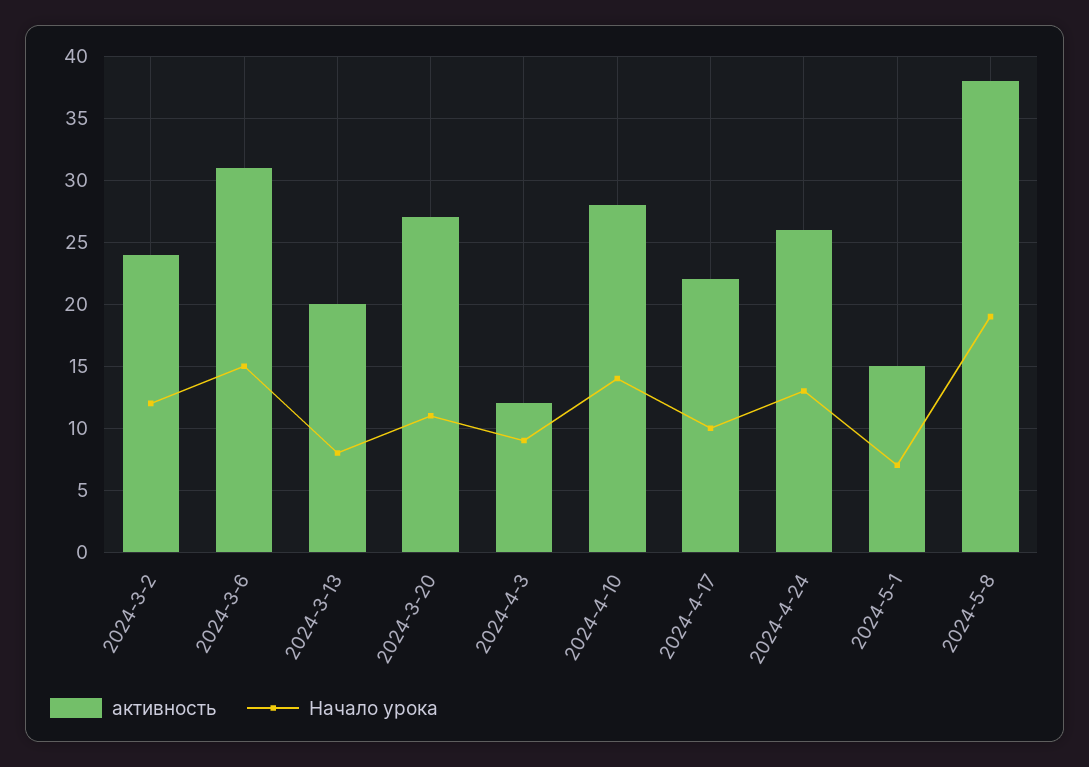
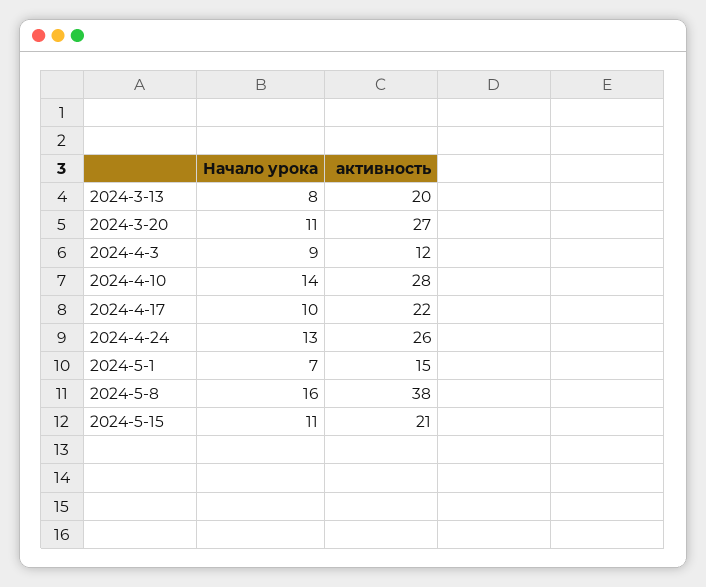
активность, 2024-3-2: 24 -> none
Начало урока, 2024-3-2: 12 -> none
активность, 2024-3-6: 31 -> none
Начало урока, 2024-3-6: 15 -> none
Начало урока, 2024-5-8: 19 -> 16
Начало урока, 2024-5-15: none -> 11
активность, 2024-5-15: none -> 21

